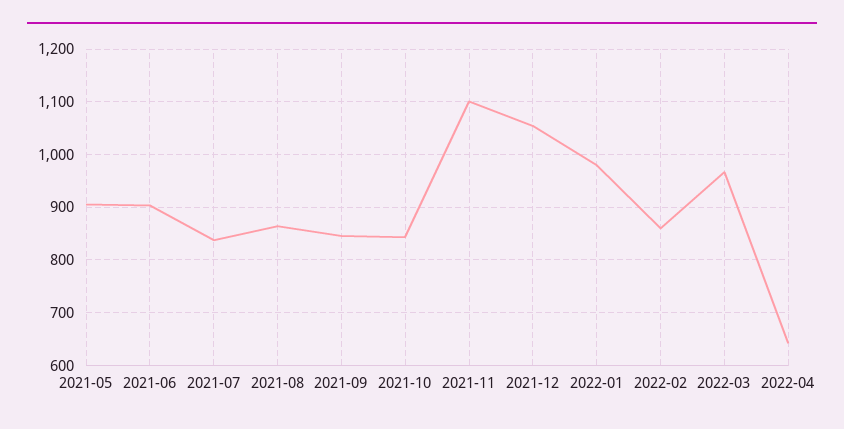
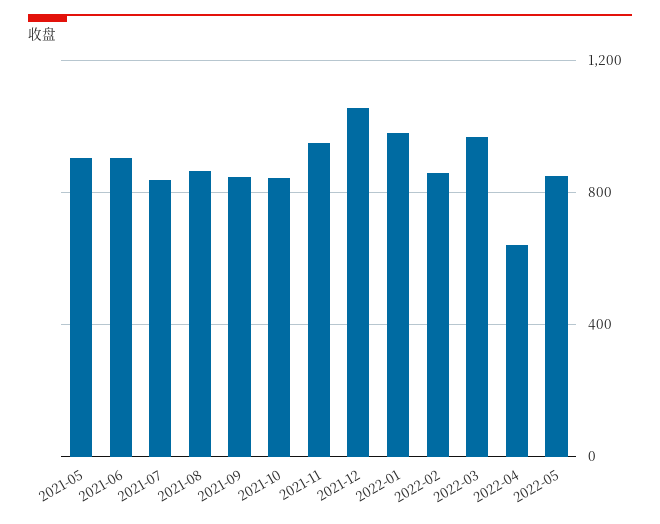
2021-11: 1100 -> 950
2022-05: none -> 850

